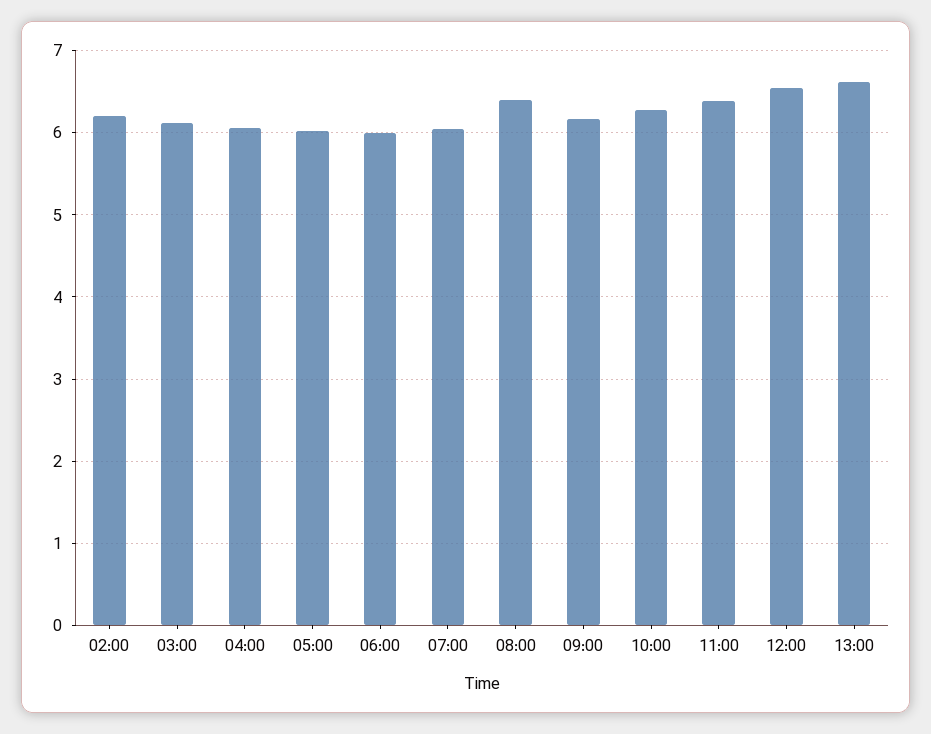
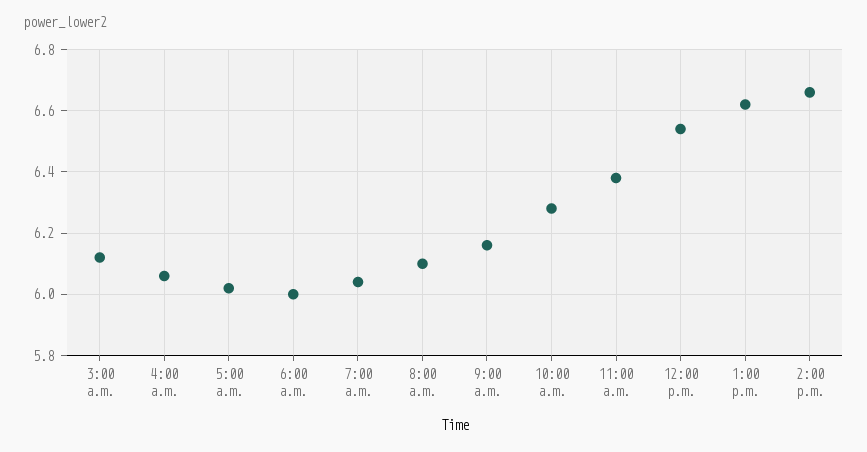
02:00: 6.2 -> none
08:00: 6.4 -> 6.1
2:00 p.m.: none -> 6.65

